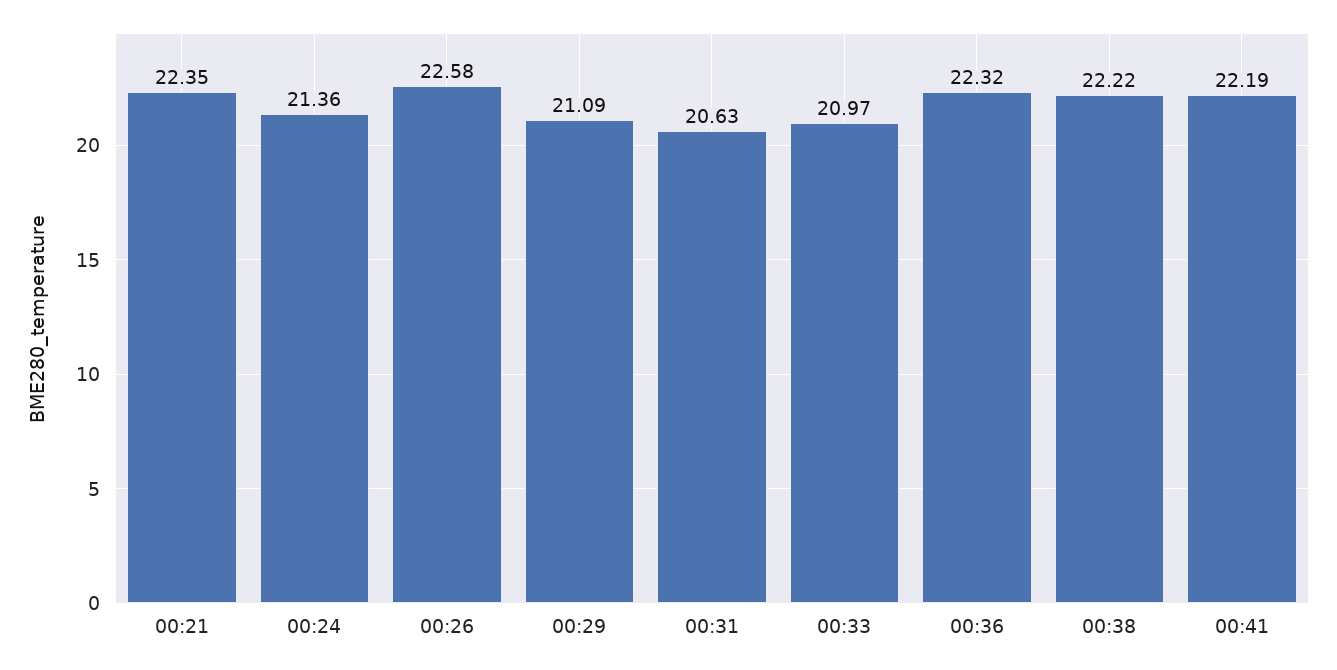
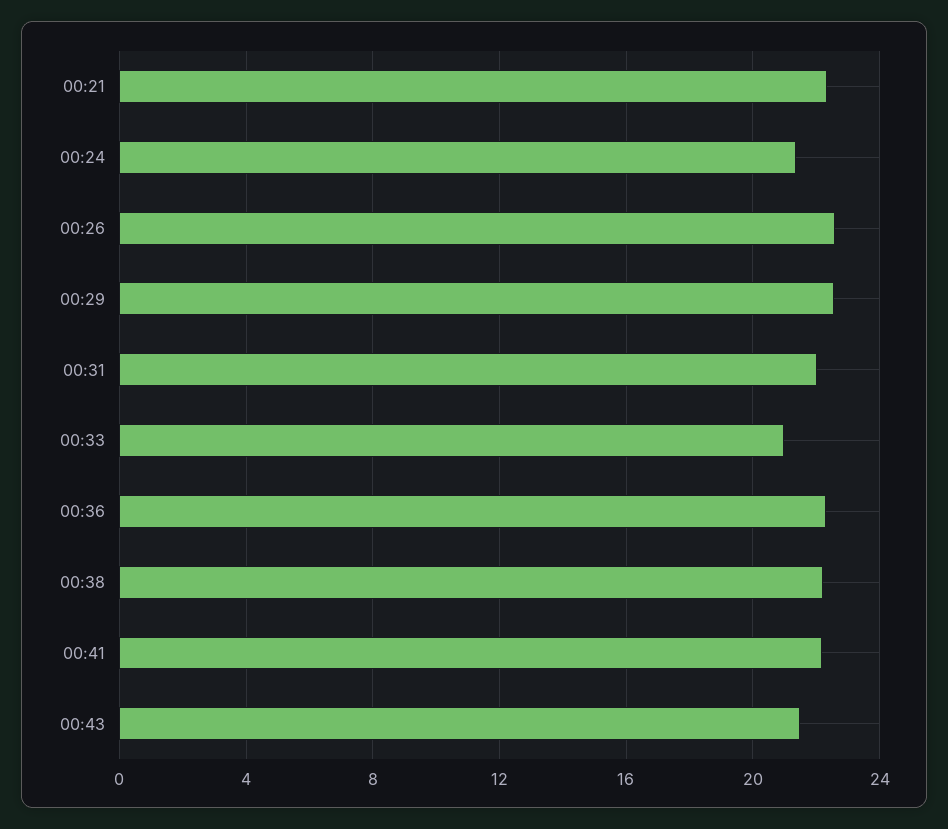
00:29: 21.09 -> 22.5
00:31: 20.63 -> 22
00:43: none -> 21.5

